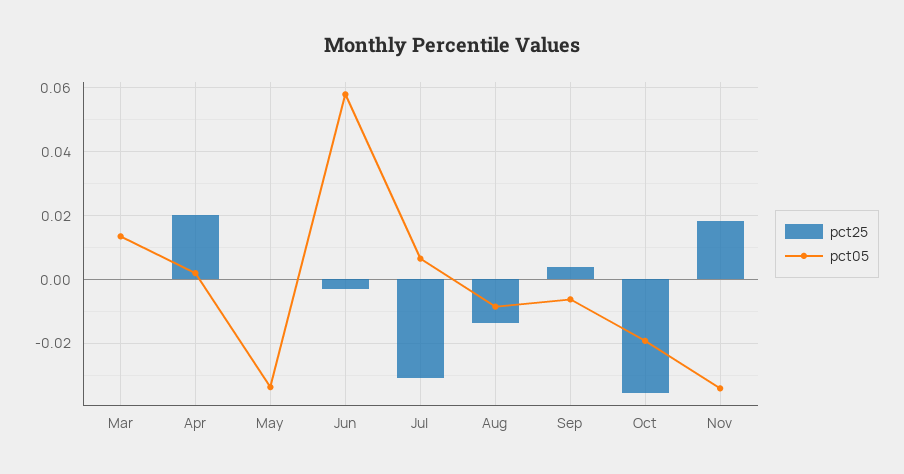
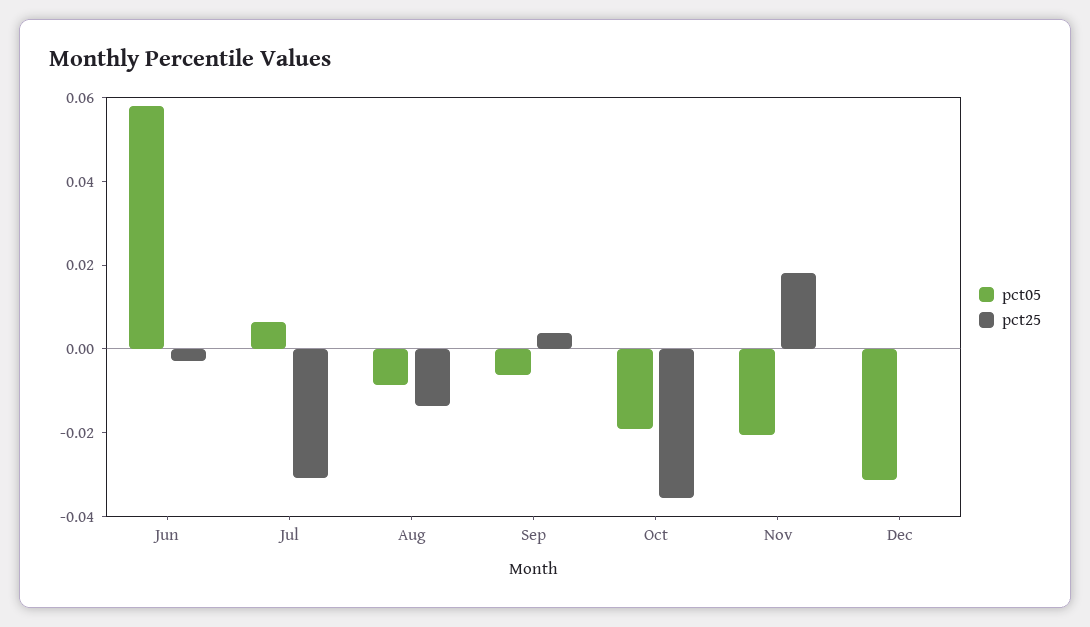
pct25, Mar: 0 -> none
pct05, Mar: 0.014 -> none
pct25, Apr: 0.02 -> none
pct05, Apr: 0.002 -> none
pct25, May: 0 -> none
pct05, May: -0.034 -> none
pct05, Nov: -0.034 -> -0.02
pct05, Dec: none -> -0.03
pct25, Dec: none -> 0

